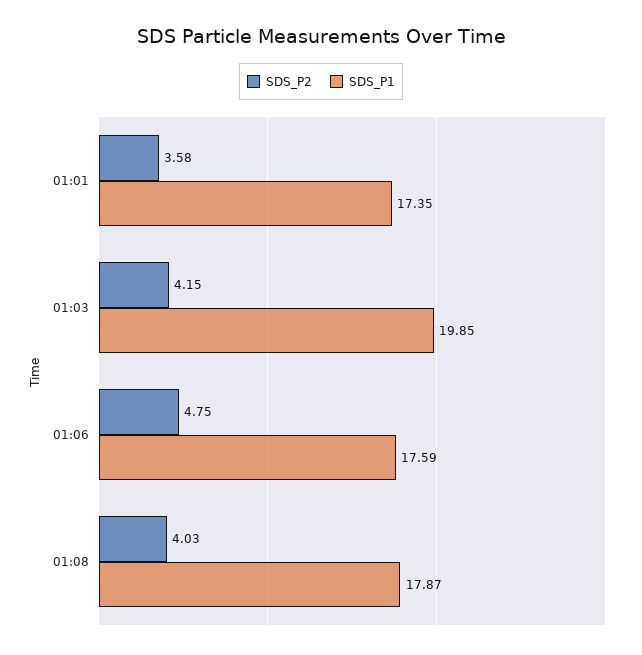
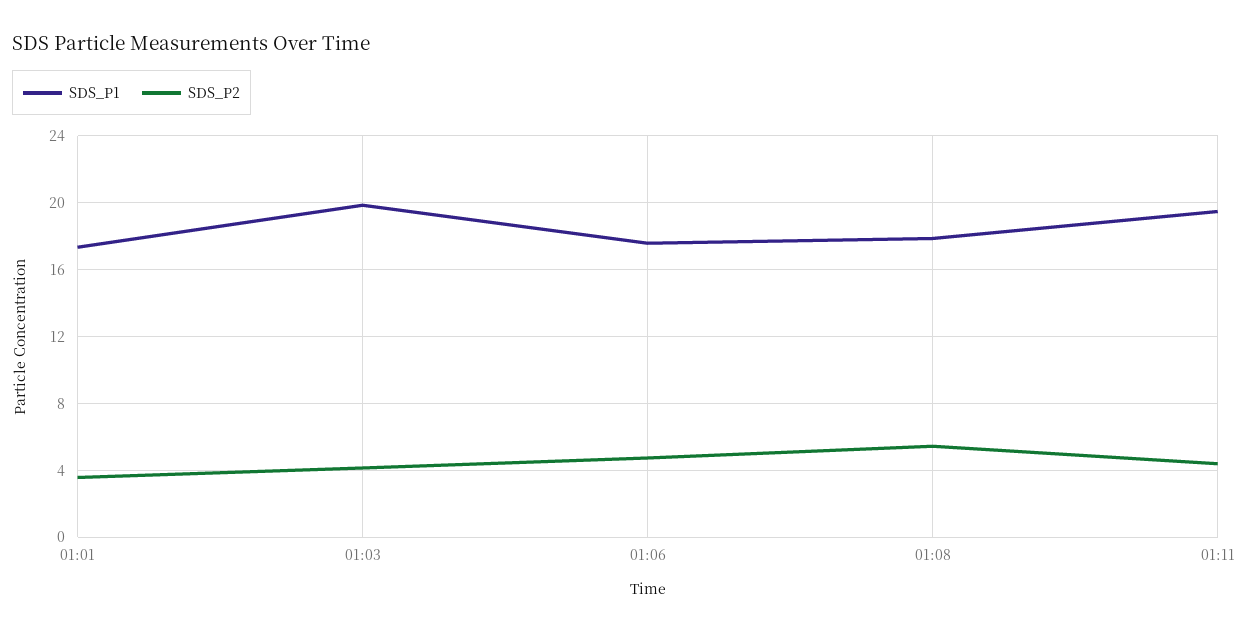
SDS_P2, 01:08: 4.03 -> 5.5
SDS_P1, 01:11: none -> 19.5
SDS_P2, 01:11: none -> 4.5

